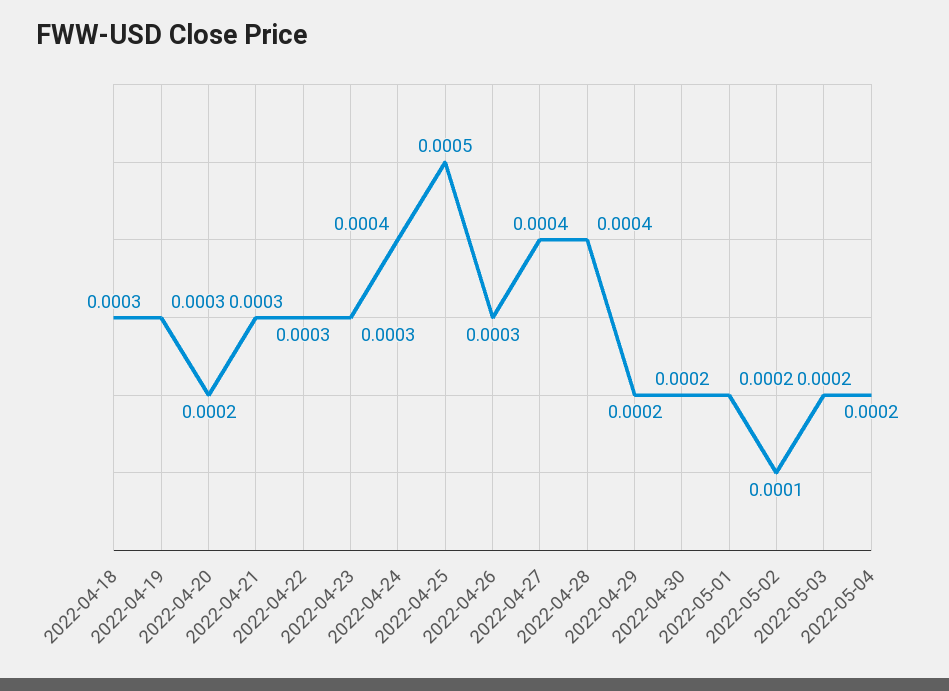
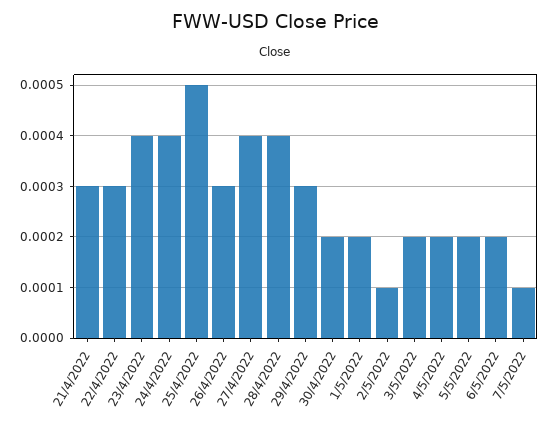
2022-04-18: 0.0003 -> none
2022-04-19: 0.0003 -> none
2022-04-20: 0.0002 -> none
2022-04-23: 0.0003 -> 0.0004
2022-04-29: 0.0002 -> 0.0003
5/5/2022: none -> 0.0002
6/5/2022: none -> 0.0002
7/5/2022: none -> 0.0001

